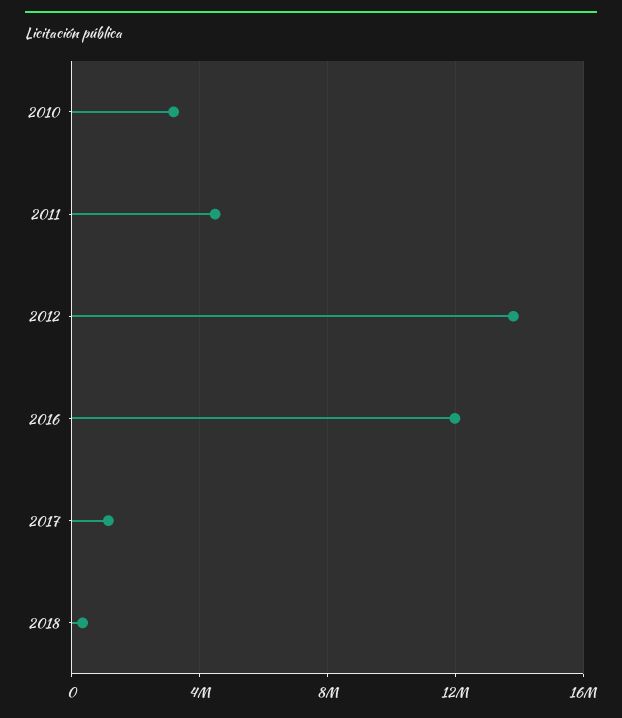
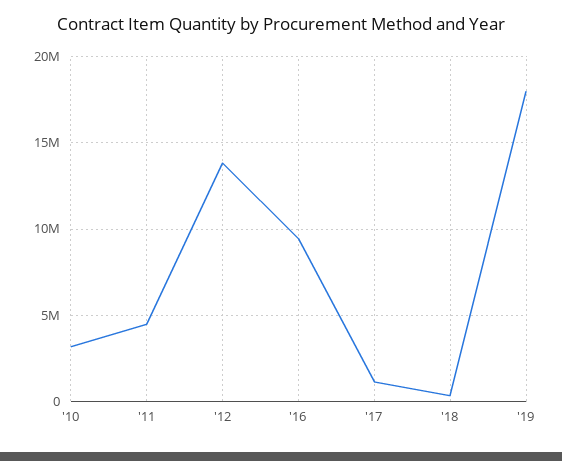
2016: 12000000 -> 9500000
'19: none -> 18000000

